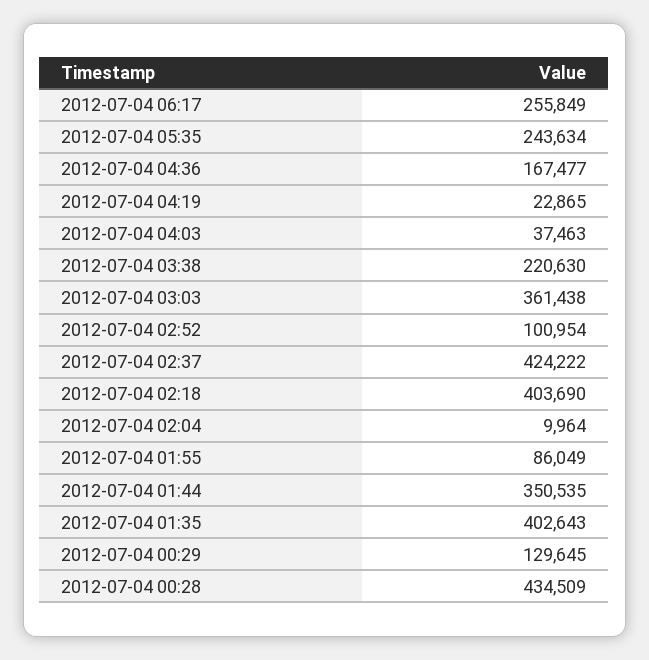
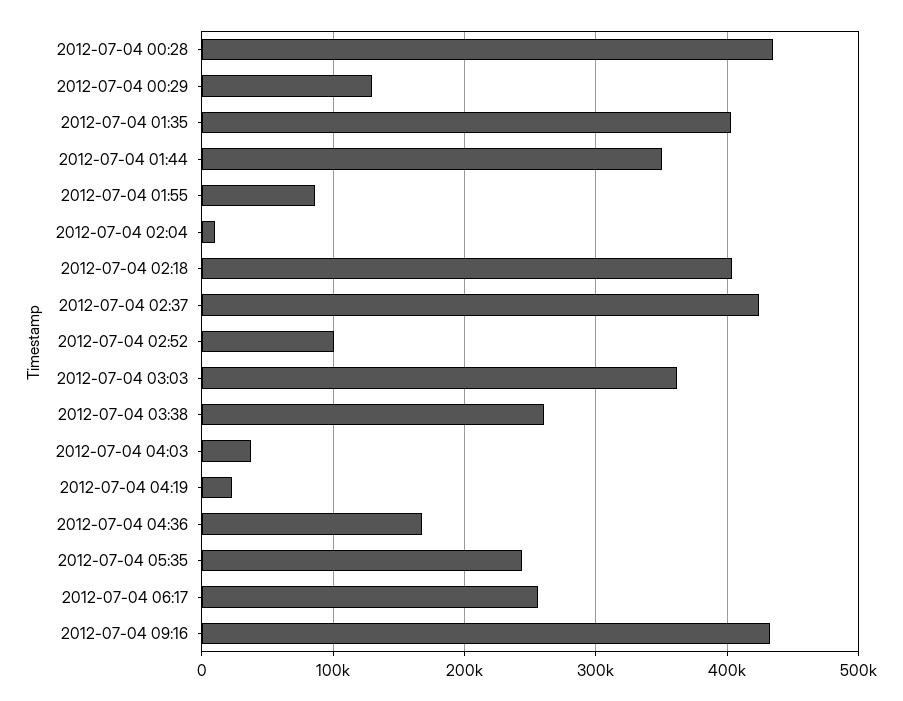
2012-07-04 03:38: 220630 -> 260000
2012-07-04 09:16: none -> 430000

